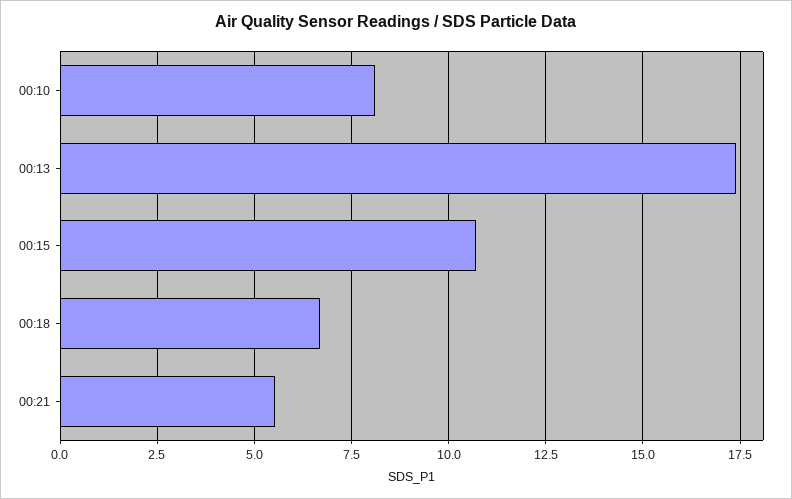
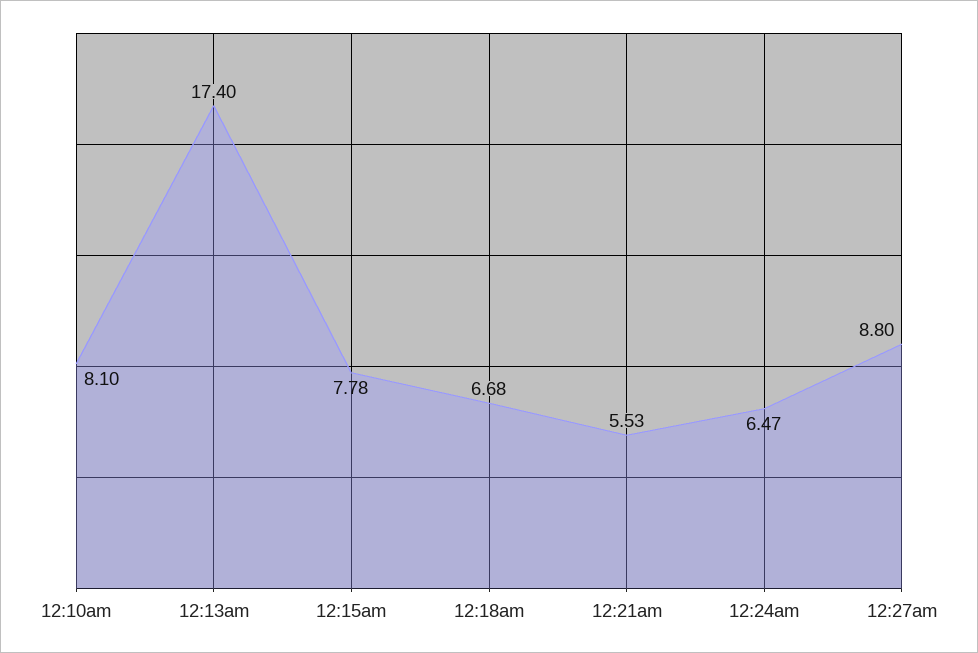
00:15: 10.75 -> 7.78
12:24am: none -> 6.47
12:27am: none -> 8.8

